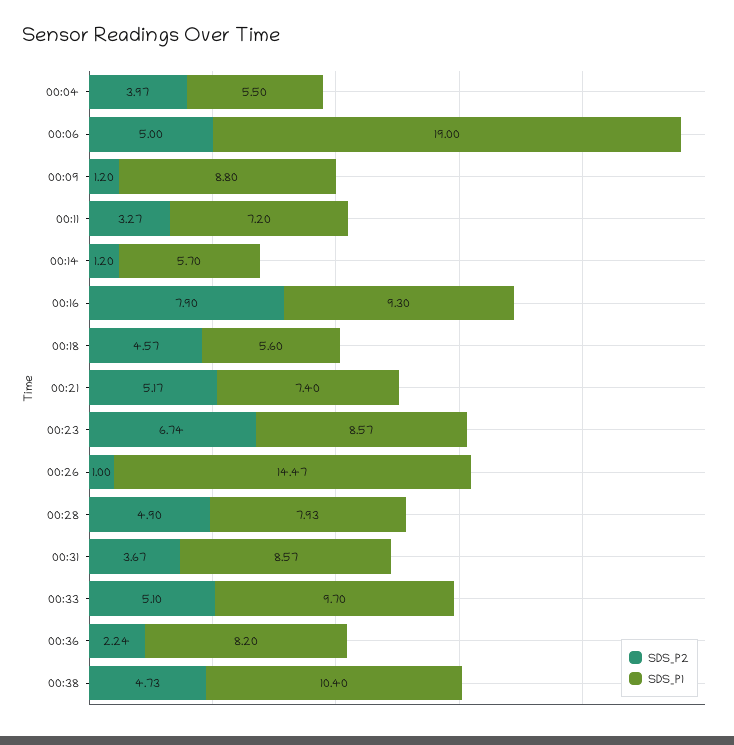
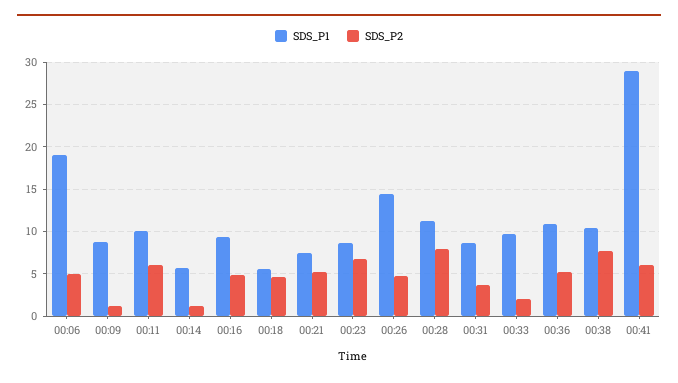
SDS_P2, 00:04: 3.97 -> none
SDS_P1, 00:04: 5.5 -> none
SDS_P2, 00:11: 3.27 -> 6
SDS_P1, 00:11: 7.2 -> 10
SDS_P2, 00:16: 7.9 -> 5
SDS_P2, 00:26: 1 -> 5
SDS_P2, 00:28: 4.9 -> 8
SDS_P1, 00:28: 7.93 -> 11
SDS_P2, 00:33: 5.1 -> 2
SDS_P2, 00:36: 2.24 -> 5
SDS_P1, 00:36: 8.2 -> 11
SDS_P2, 00:38: 4.73 -> 8
SDS_P1, 00:41: none -> 29
SDS_P2, 00:41: none -> 6

